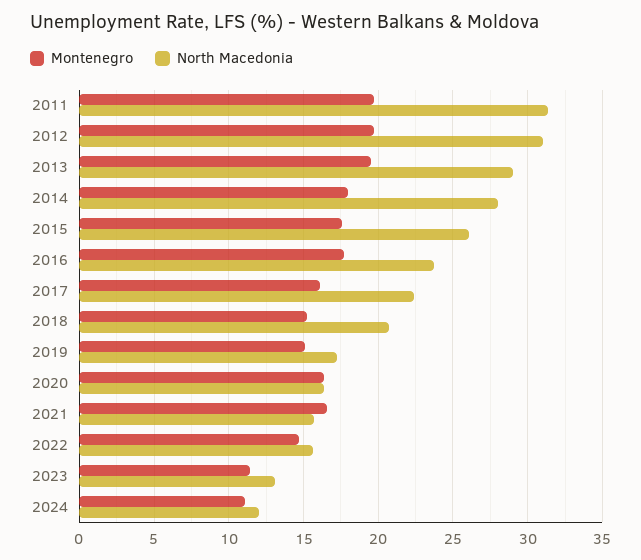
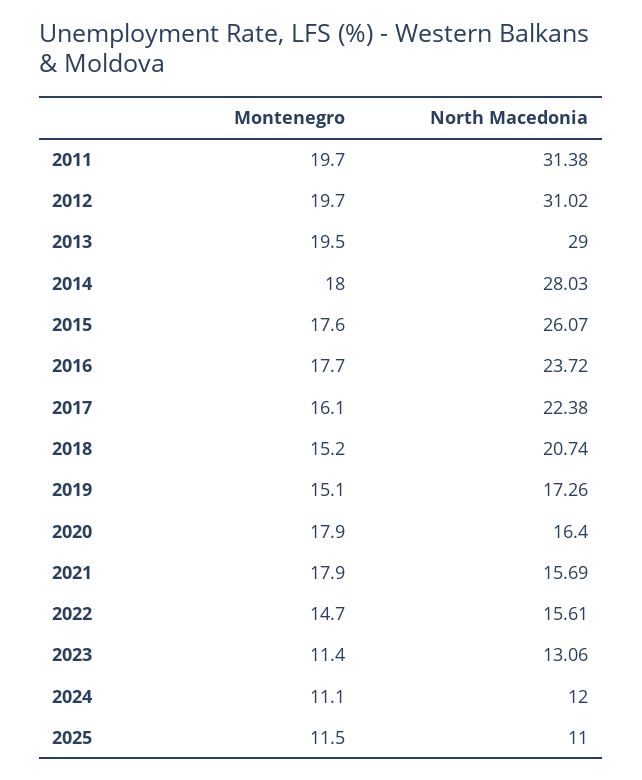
Montenegro, 2020: 16.5 -> 17.9
Montenegro, 2021: 16.5 -> 17.9
Montenegro, 2025: none -> 11.5
North Macedonia, 2025: none -> 11

